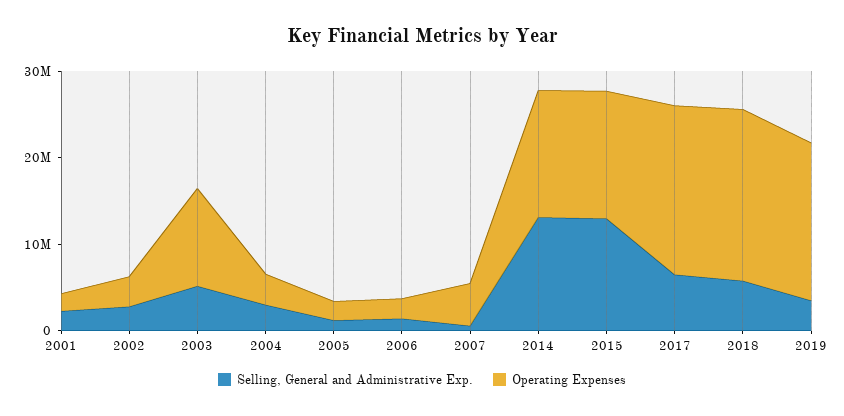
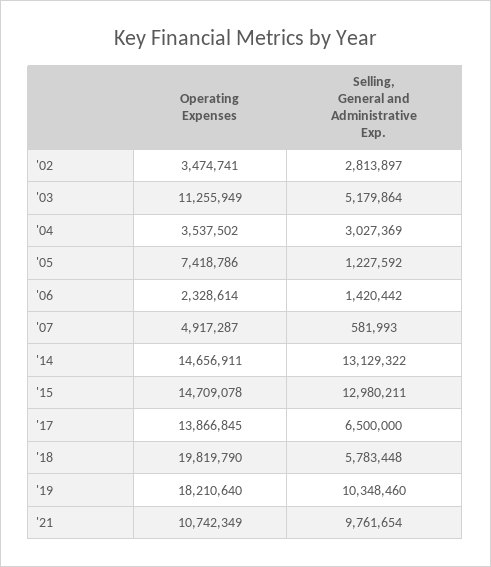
Selling, General and Administrative Exp., 2001: 2000000 -> none
Operating Expenses, 2001: 2000000 -> none
Operating Expenses, 2005: 2000000 -> 7418786
Operating Expenses, 2017: 20000000 -> 13866845
Selling, General and Administrative Exp., 2019: 4000000 -> 10348460
Operating Expenses, '21: none -> 10742349
Selling, General and Administrative Exp., '21: none -> 9761654

